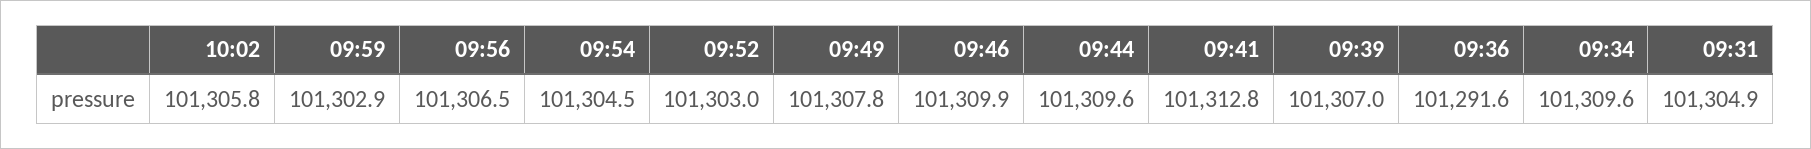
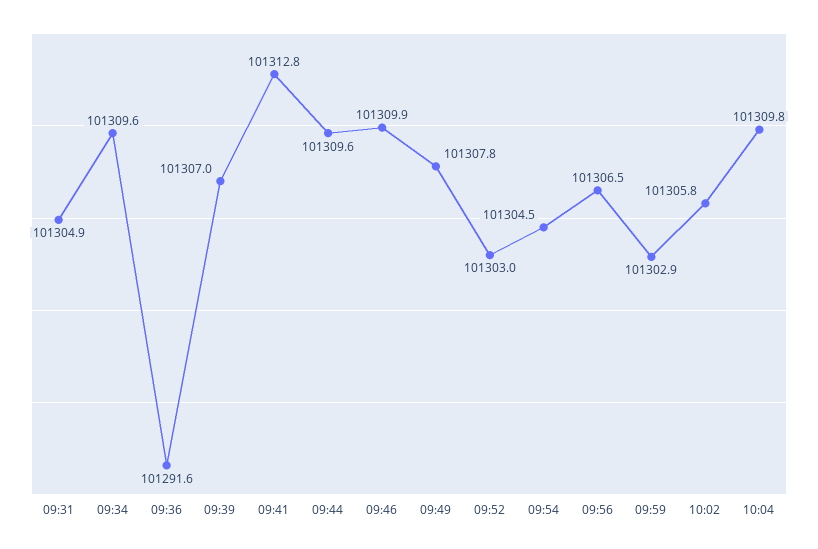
10:04: none -> 101309.8

